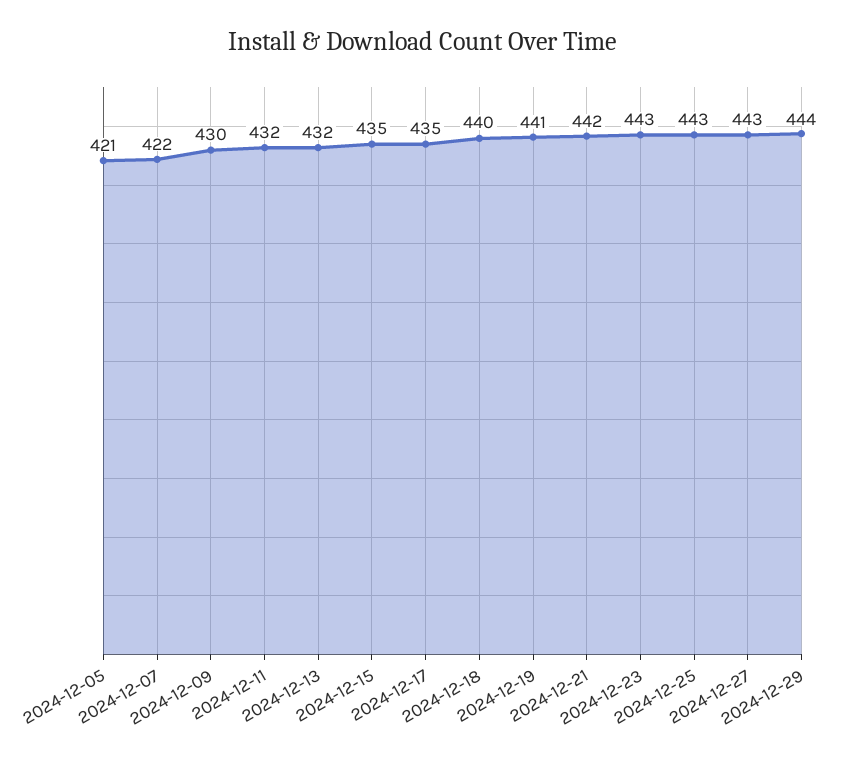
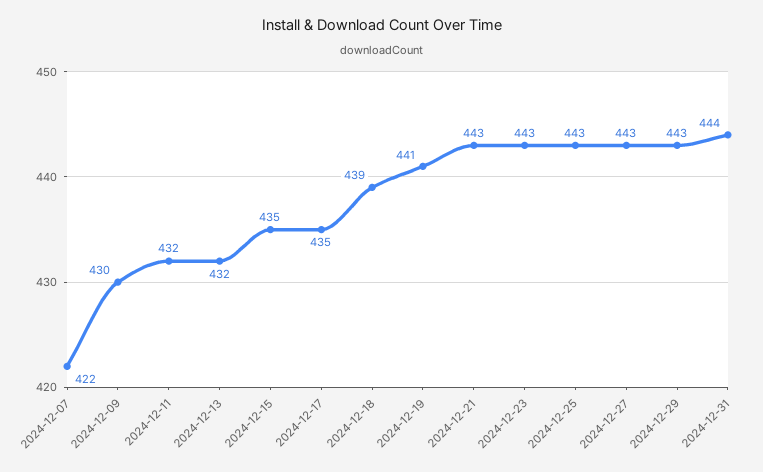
2024-12-05: 421 -> none
2024-12-18: 440 -> 439
2024-12-21: 442 -> 443
2024-12-29: 444 -> 443
2024-12-31: none -> 444

